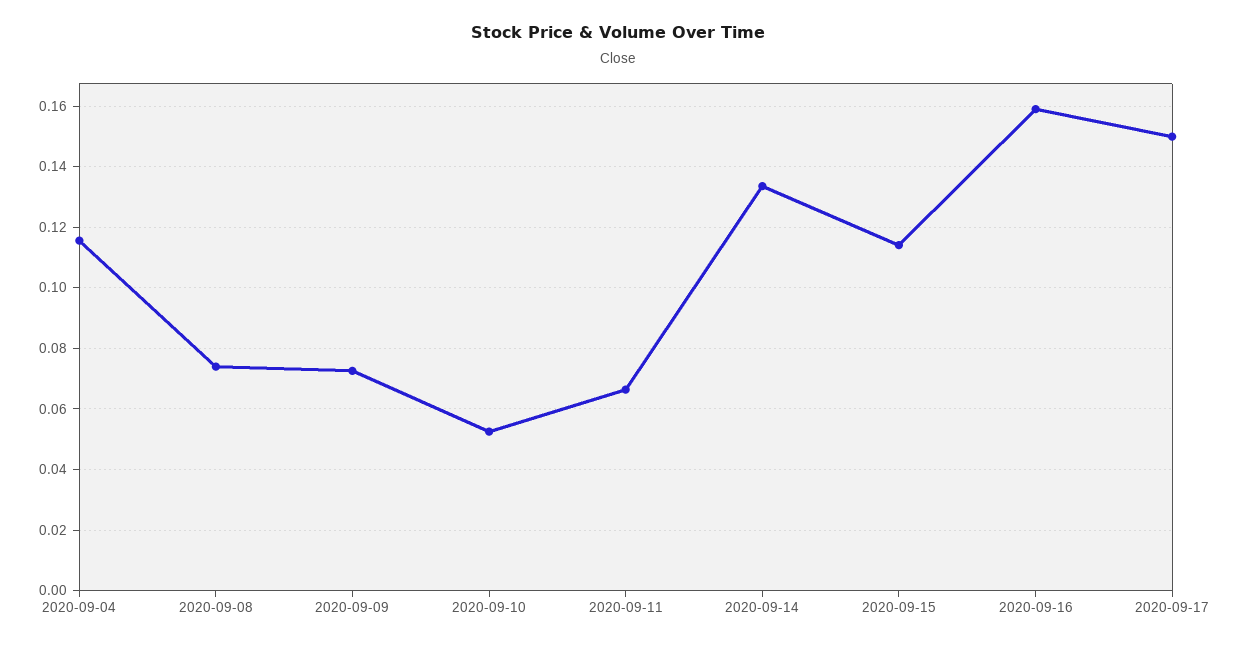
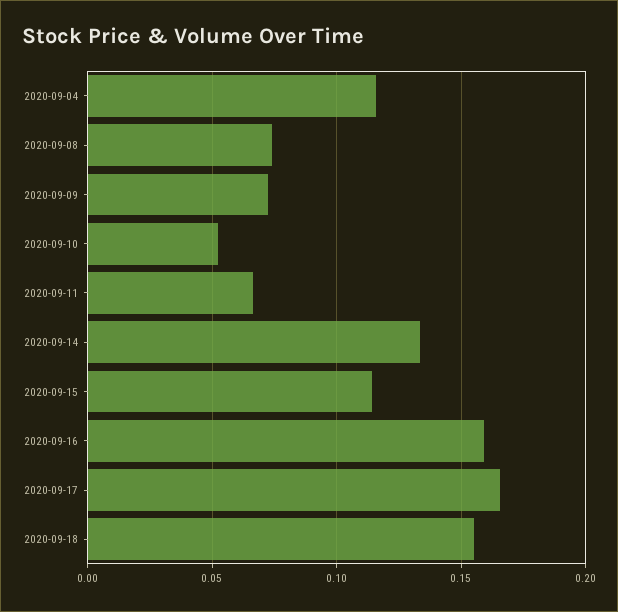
2020-09-17: 0.15 -> 0.165
2020-09-18: none -> 0.155

